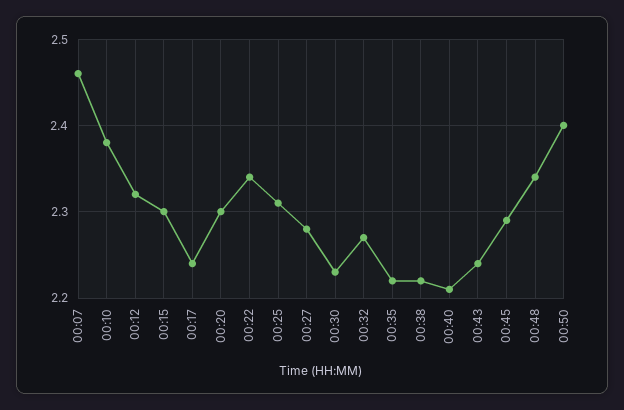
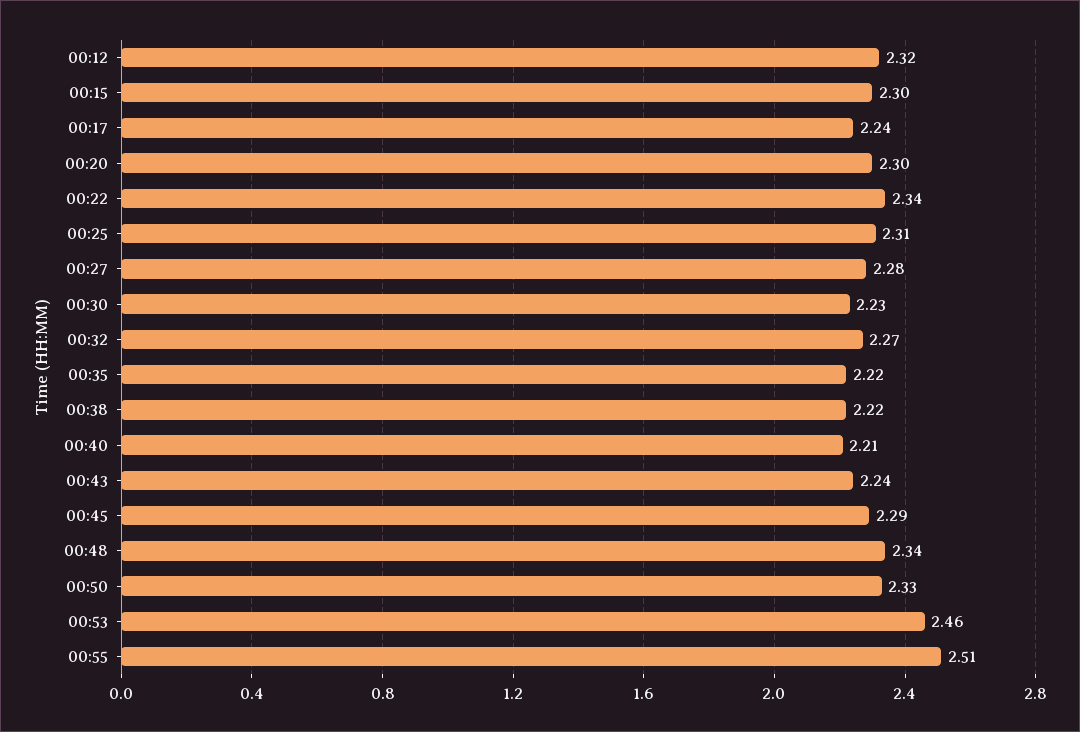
00:07: 2.46 -> none
00:10: 2.38 -> none
00:50: 2.4 -> 2.33
00:53: none -> 2.46
00:55: none -> 2.51

